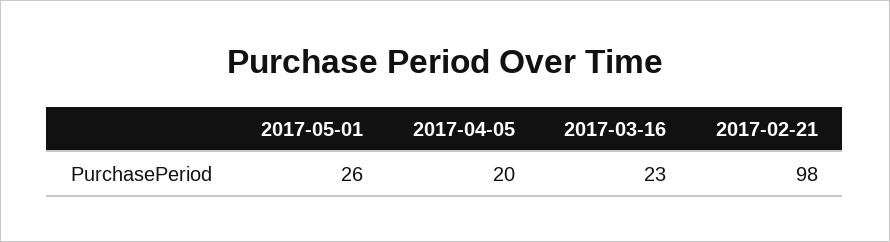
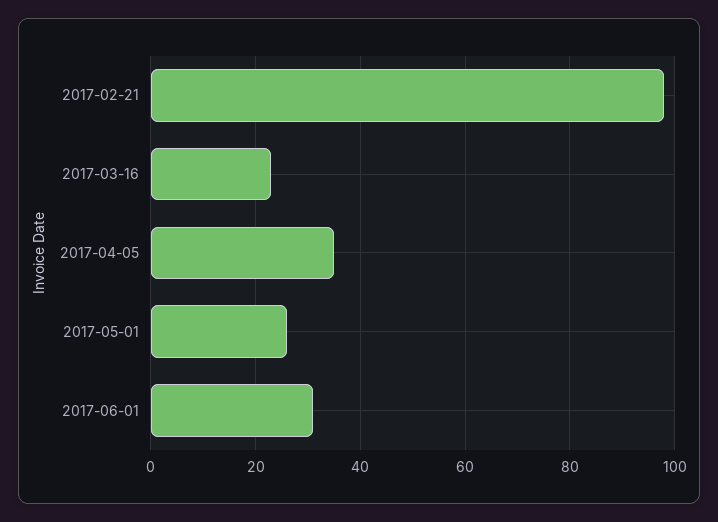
2017-04-05: 20 -> 35
2017-06-01: none -> 30

